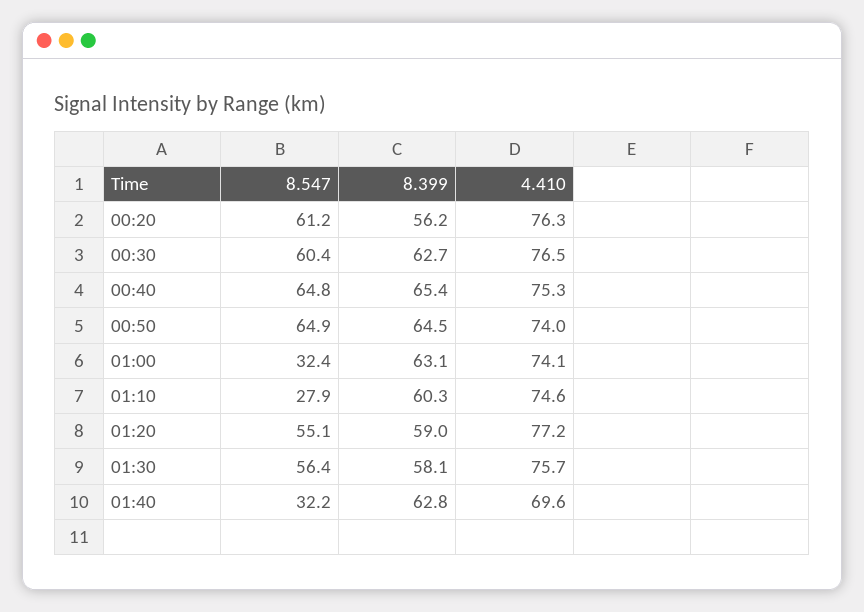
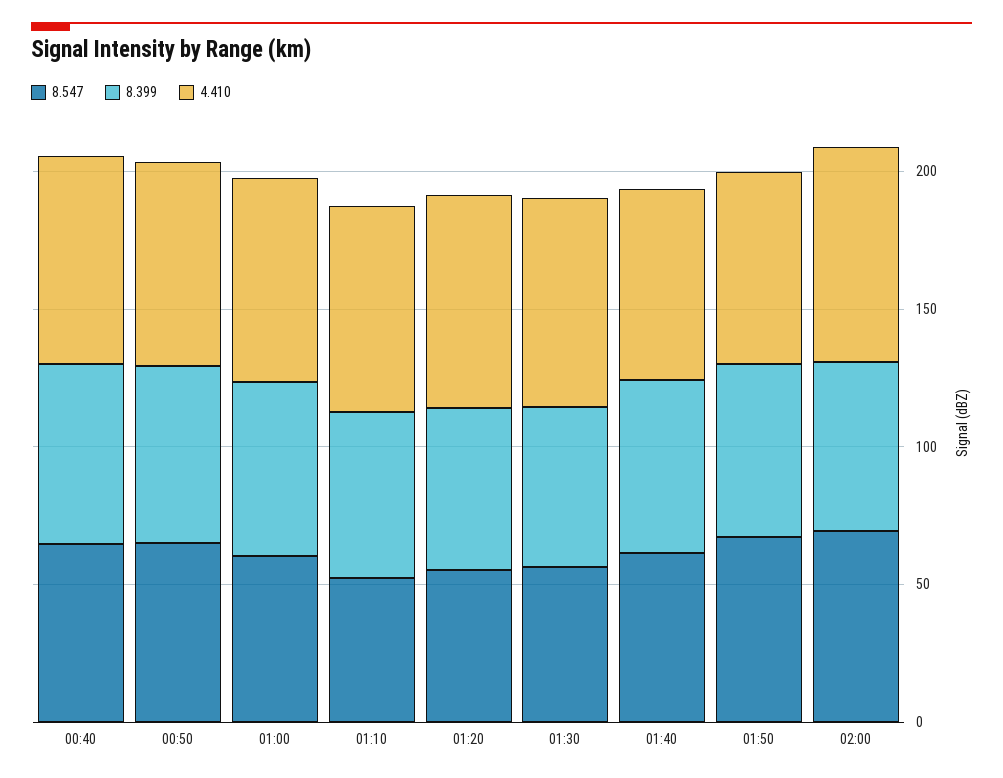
8.547, 00:20: 61.2 -> none
8.399, 00:20: 56.2 -> none
4.410, 00:20: 76.3 -> none
8.547, 00:30: 60.4 -> none
8.399, 00:30: 62.7 -> none
4.410, 00:30: 76.5 -> none
8.547, 01:00: 32.4 -> 60
8.547, 01:10: 27.9 -> 50
8.547, 01:40: 32.2 -> 60
8.547, 01:50: none -> 70
8.399, 01:50: none -> 60
4.410, 01:50: none -> 70
8.547, 02:00: none -> 70
8.399, 02:00: none -> 60
4.410, 02:00: none -> 80

